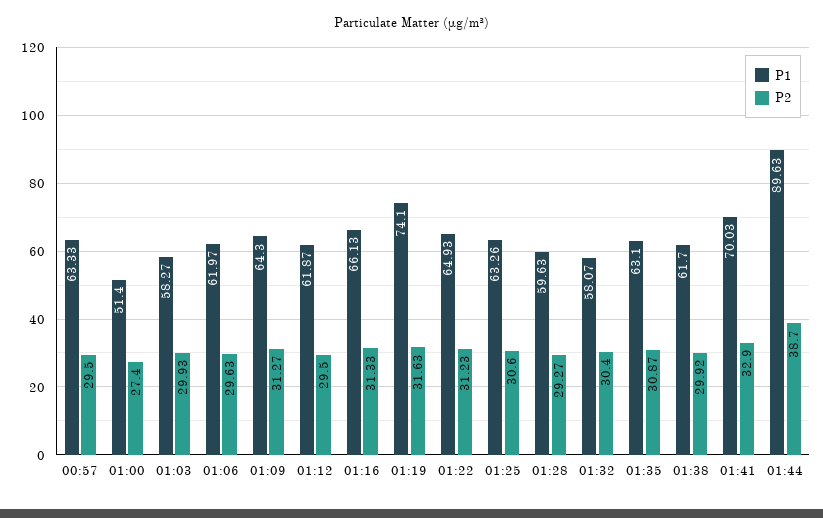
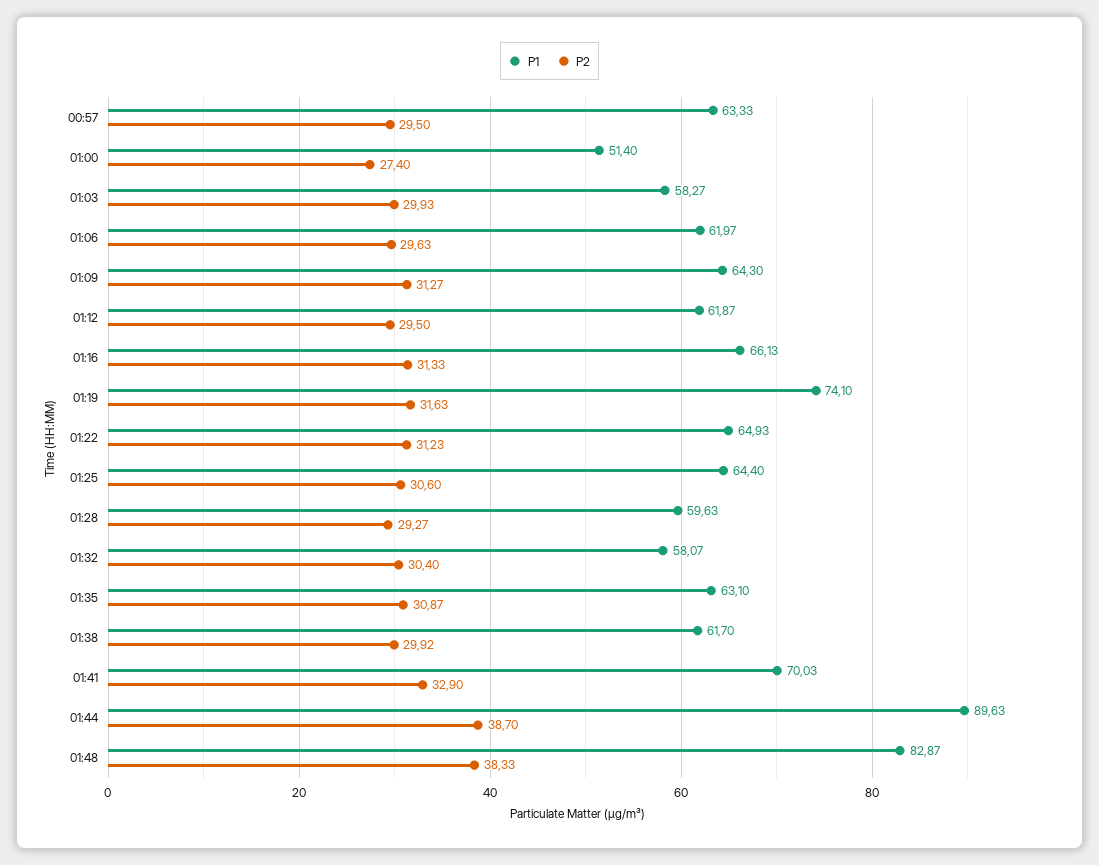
P1, 01:25: 63.26 -> 64.4
P1, 01:48: none -> 82.87
P2, 01:48: none -> 38.33

